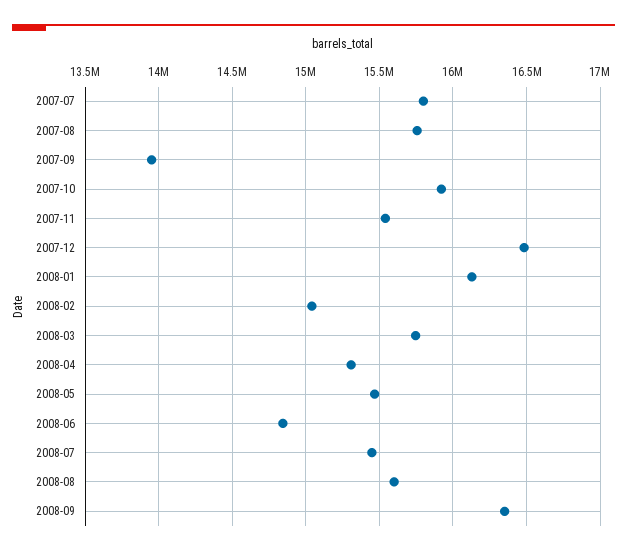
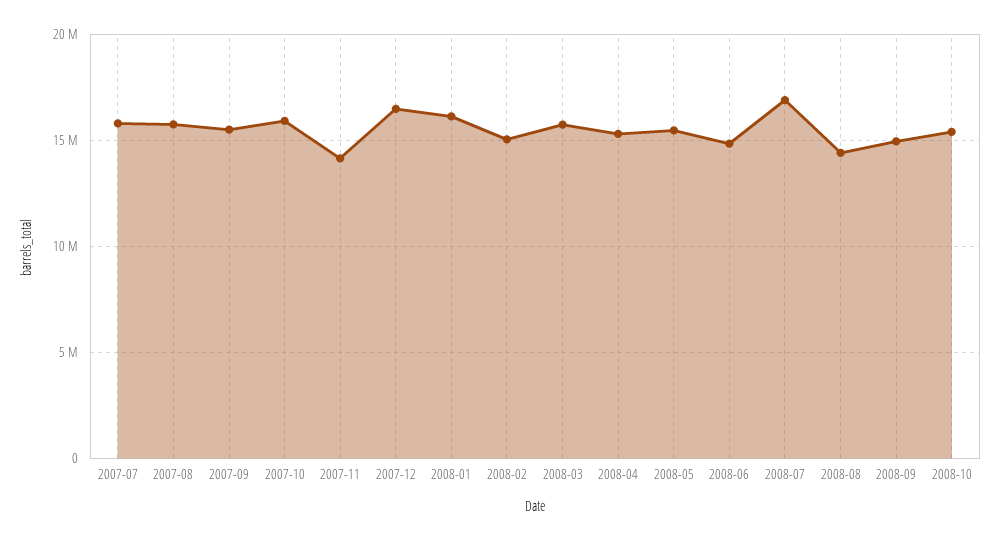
2007-09: 13950000 -> 15500000
2007-11: 15550000 -> 14000000
2008-07: 15450000 -> 17000000
2008-08: 15600000 -> 14500000
2008-09: 16350000 -> 15000000
2008-10: none -> 15500000

